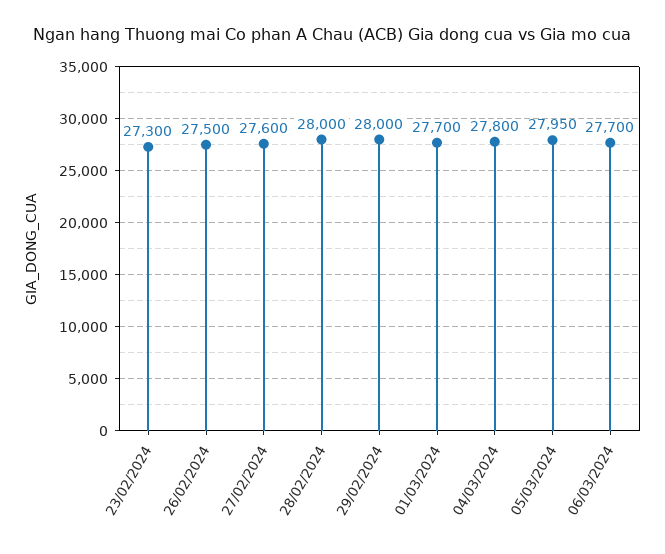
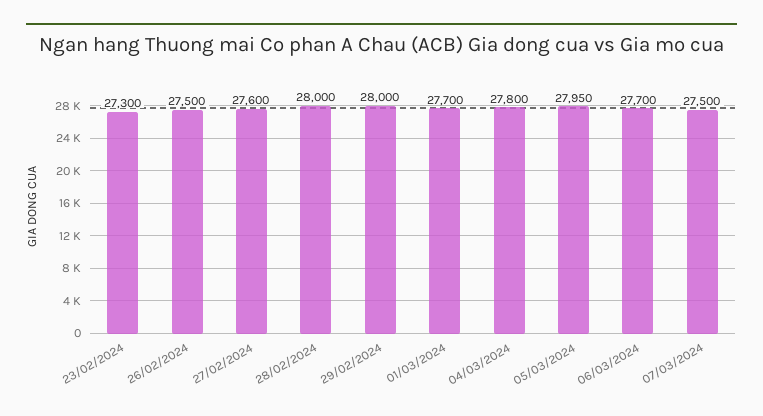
07/03/2024: none -> 27500

